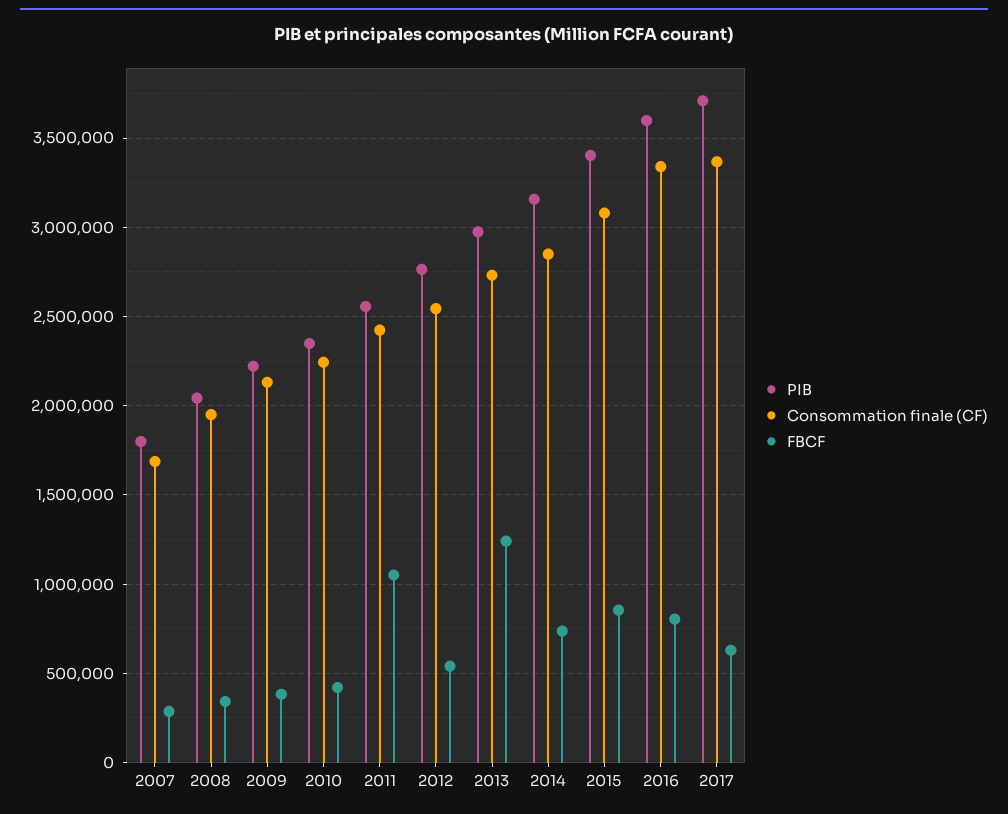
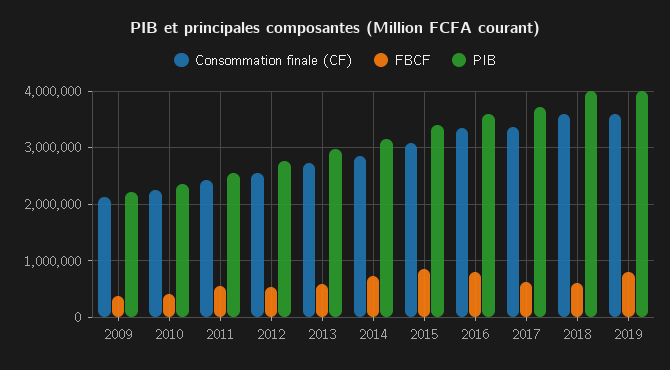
PIB, 2007: 1800000 -> none
Consommation finale (CF), 2007: 1700000 -> none
FBCF, 2007: 300000 -> none
PIB, 2008: 2050000 -> none
Consommation finale (CF), 2008: 1950000 -> none
FBCF, 2008: 350000 -> none
FBCF, 2011: 1050000 -> 600000
FBCF, 2013: 1250000 -> 600000
Consommation finale (CF), 2018: none -> 3600000
FBCF, 2018: none -> 600000
PIB, 2018: none -> 4000000
Consommation finale (CF), 2019: none -> 3600000
FBCF, 2019: none -> 800000
PIB, 2019: none -> 4000000

